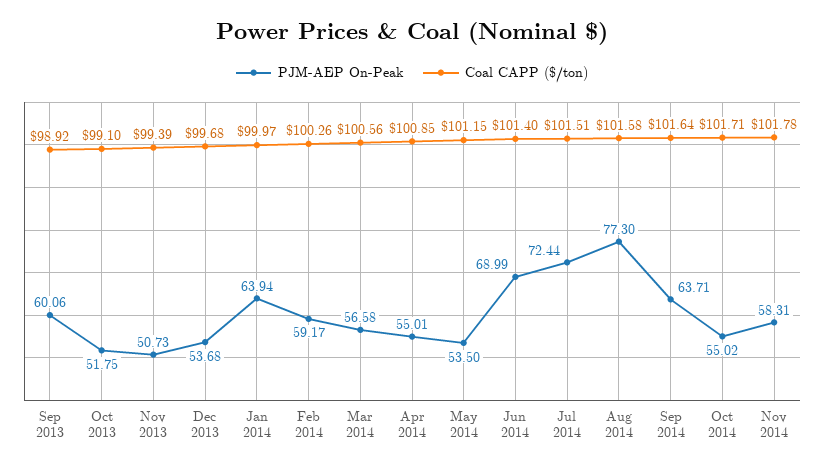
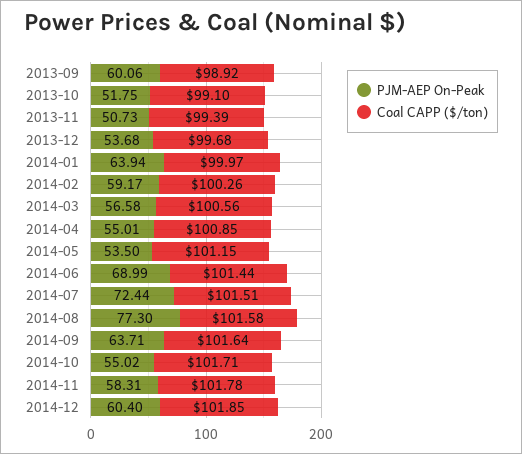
Coal CAPP ($/ton), Jun 2014: 101.4 -> 101.44
PJM-AEP On-Peak, 2014-12: none -> 60.4
Coal CAPP ($/ton), 2014-12: none -> 101.85

